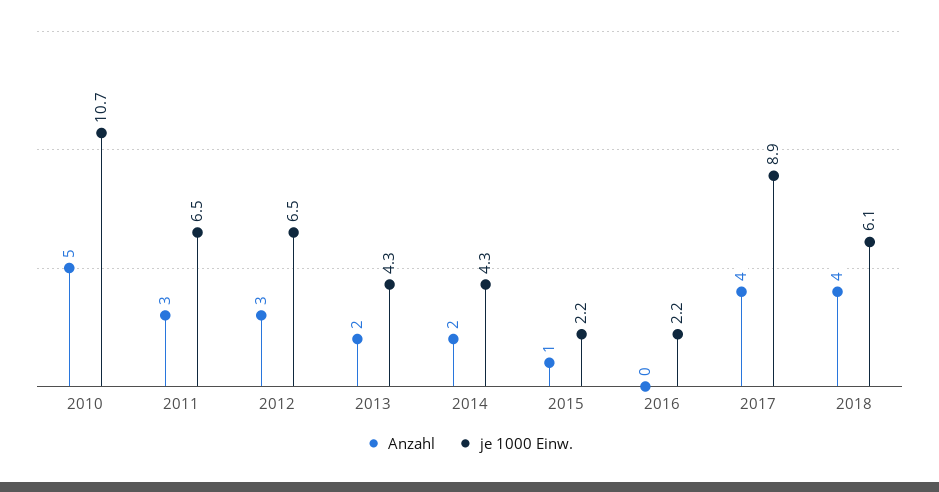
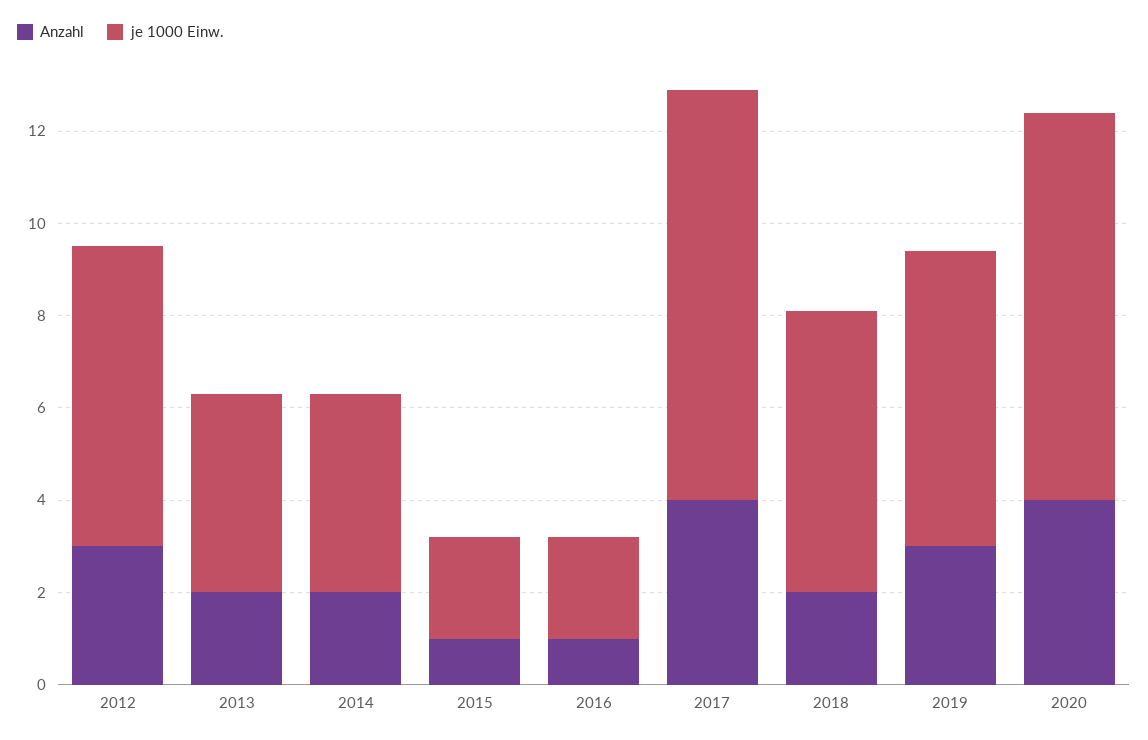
Anzahl, 2010: 5 -> none
je 1000 Einw., 2010: 10.7 -> none
Anzahl, 2011: 3 -> none
je 1000 Einw., 2011: 6.5 -> none
Anzahl, 2016: 0 -> 1
Anzahl, 2018: 4 -> 2
Anzahl, 2019: none -> 3
je 1000 Einw., 2019: none -> 6.5
Anzahl, 2020: none -> 4
je 1000 Einw., 2020: none -> 8.5

